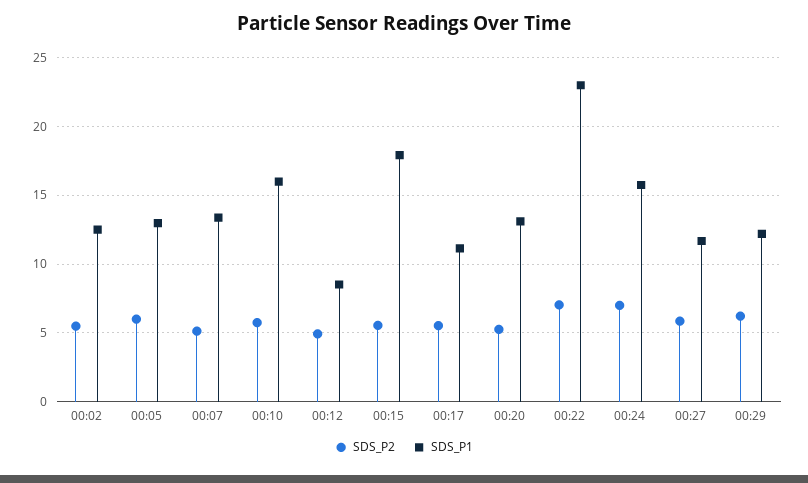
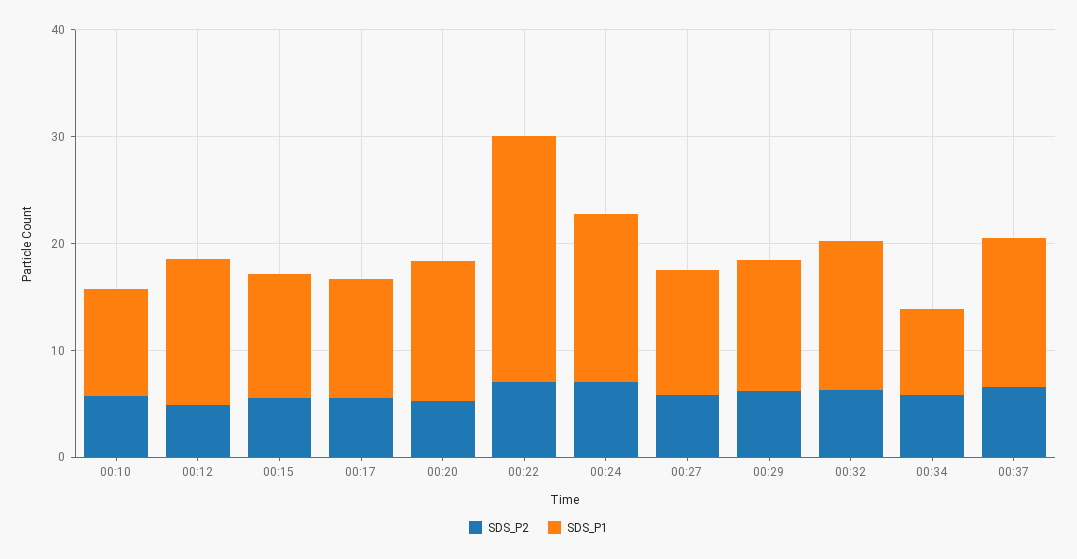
SDS_P2, 00:02: 5.5 -> none
SDS_P1, 00:02: 12.5 -> none
SDS_P2, 00:05: 6 -> none
SDS_P1, 00:05: 13 -> none
SDS_P2, 00:07: 5 -> none
SDS_P1, 00:07: 13.5 -> none
SDS_P1, 00:10: 16 -> 10
SDS_P1, 00:12: 8.5 -> 14
SDS_P1, 00:15: 18 -> 12
SDS_P2, 00:32: none -> 6
SDS_P1, 00:32: none -> 14
SDS_P2, 00:34: none -> 6
SDS_P1, 00:34: none -> 8
SDS_P2, 00:37: none -> 6
SDS_P1, 00:37: none -> 14

